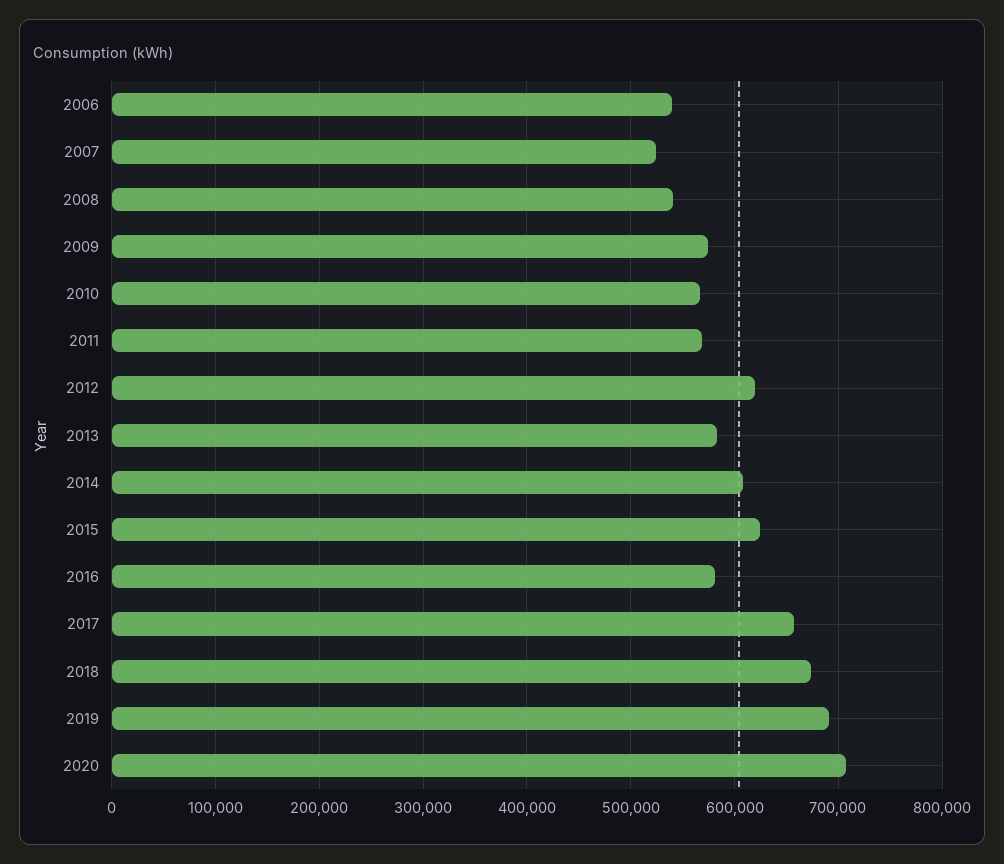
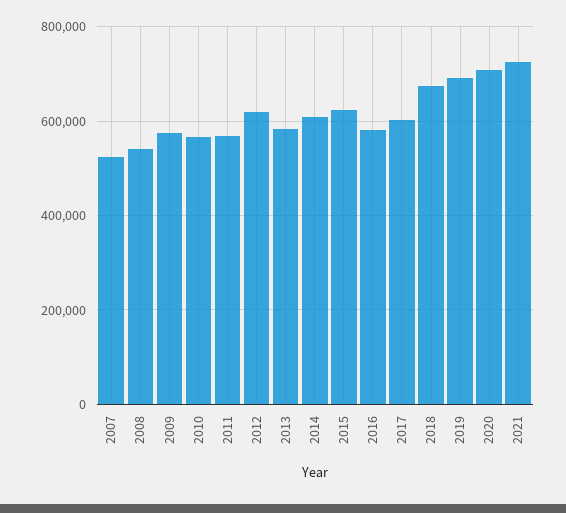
2006: 540000 -> none
2017: 660000 -> 600000
2021: none -> 720000

